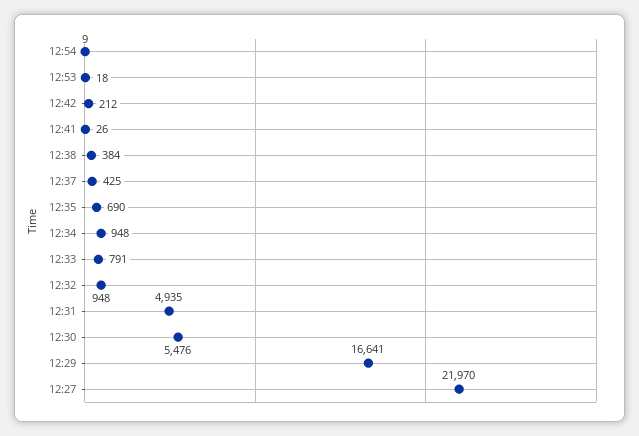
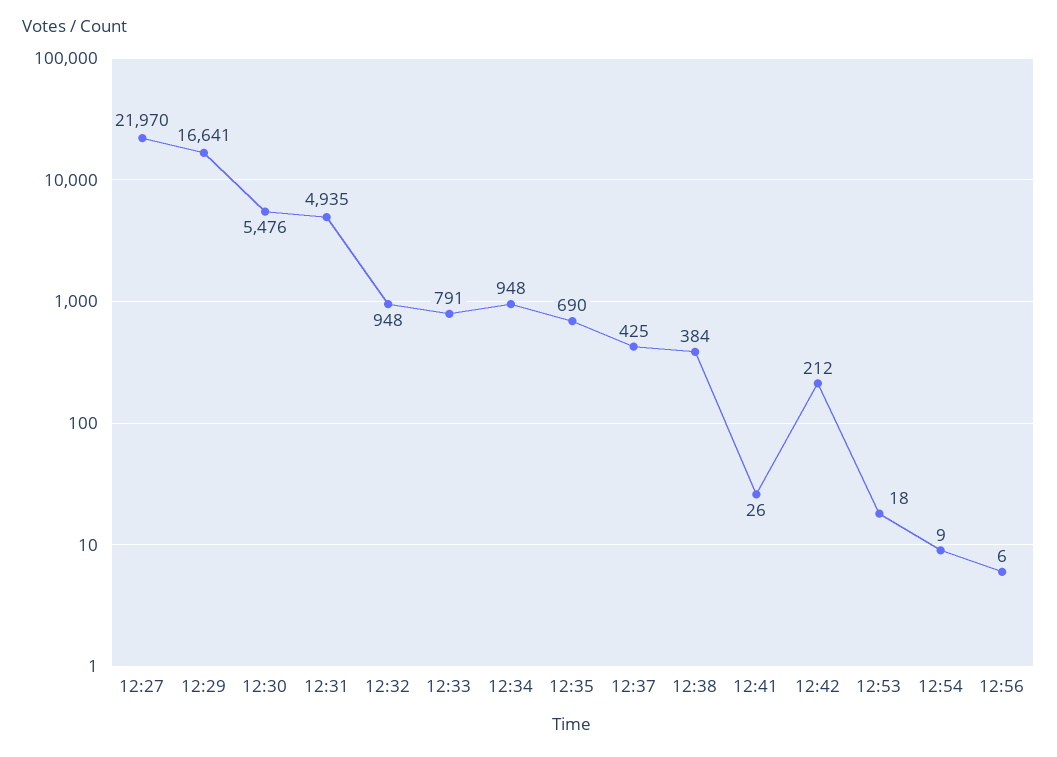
12:56: none -> 6

